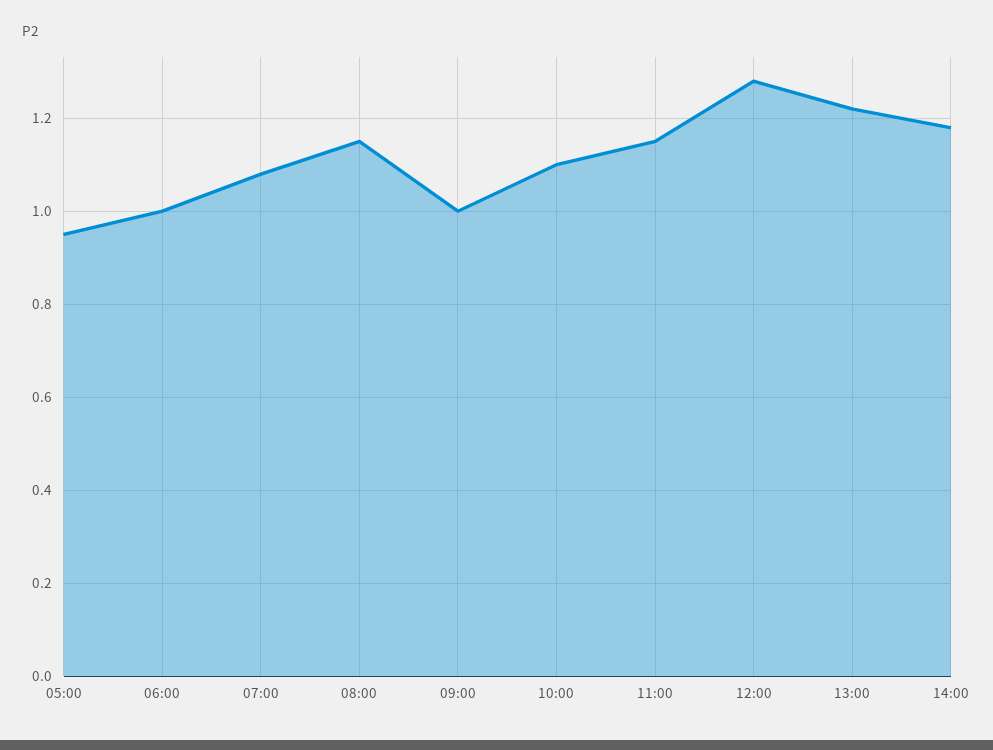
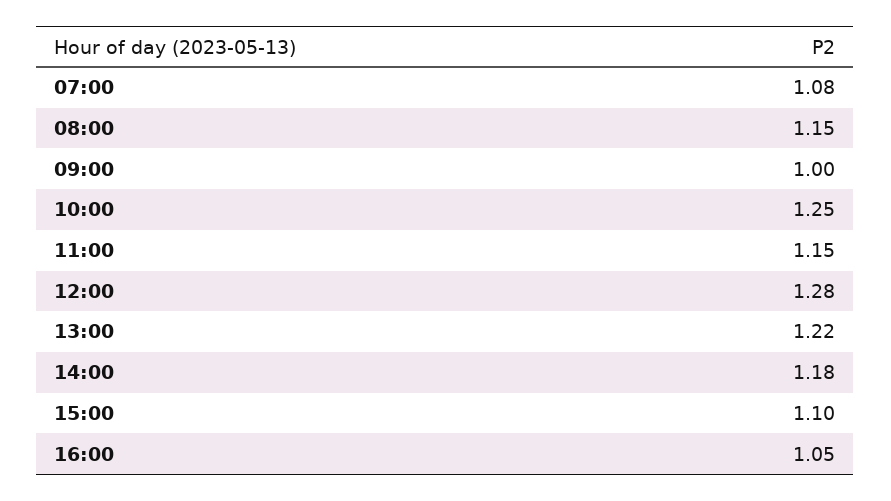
05:00: 0.95 -> none
06:00: 1 -> none
10:00: 1.1 -> 1.25
15:00: none -> 1.1
16:00: none -> 1.05

